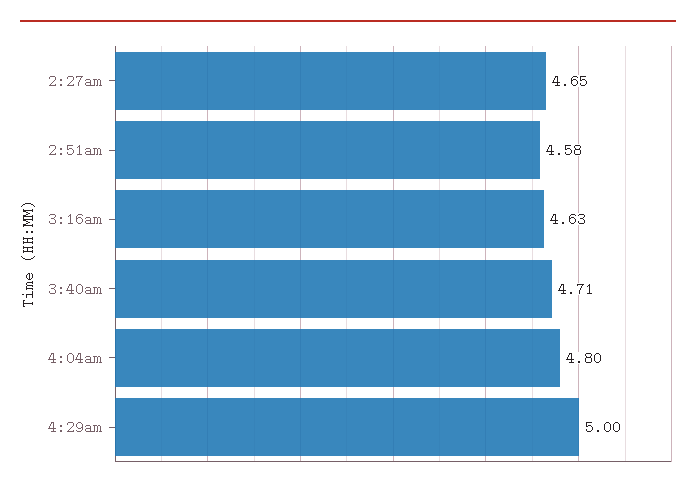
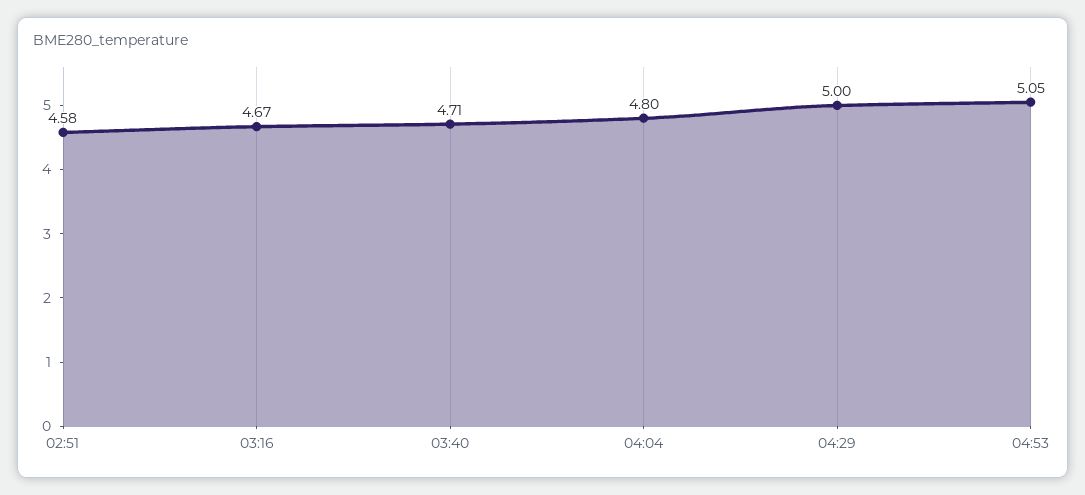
2:27am: 4.65 -> none
3:16am: 4.63 -> 4.67
04:53: none -> 5.05

